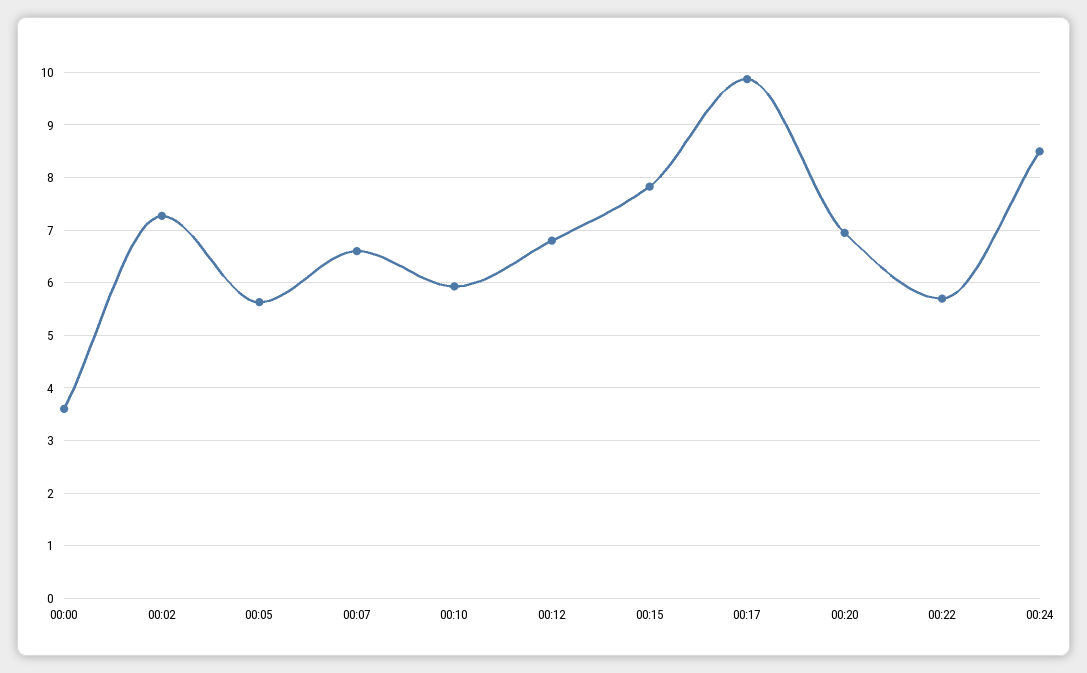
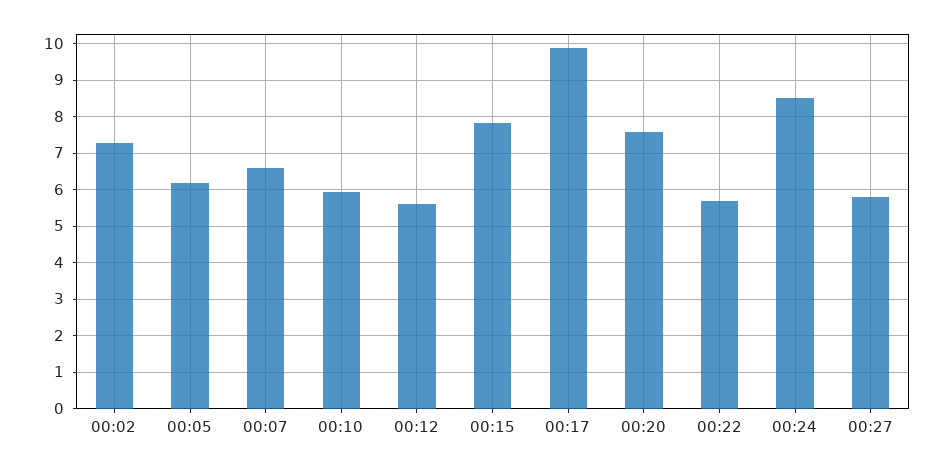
00:00: 3.6 -> none
00:05: 5.6 -> 6.2
00:12: 6.8 -> 5.6
00:20: 7 -> 7.6
00:27: none -> 5.8

